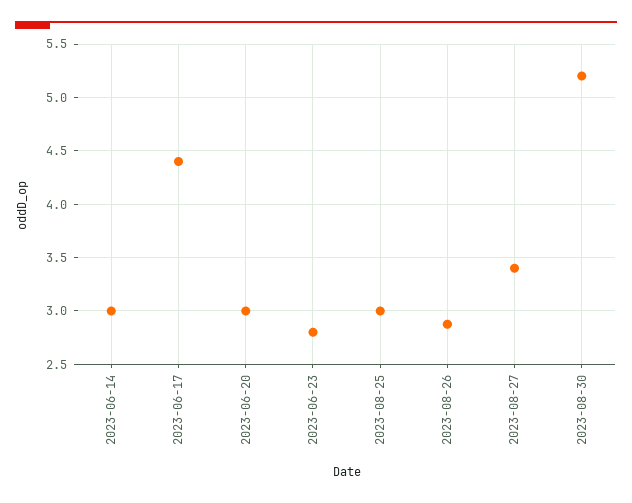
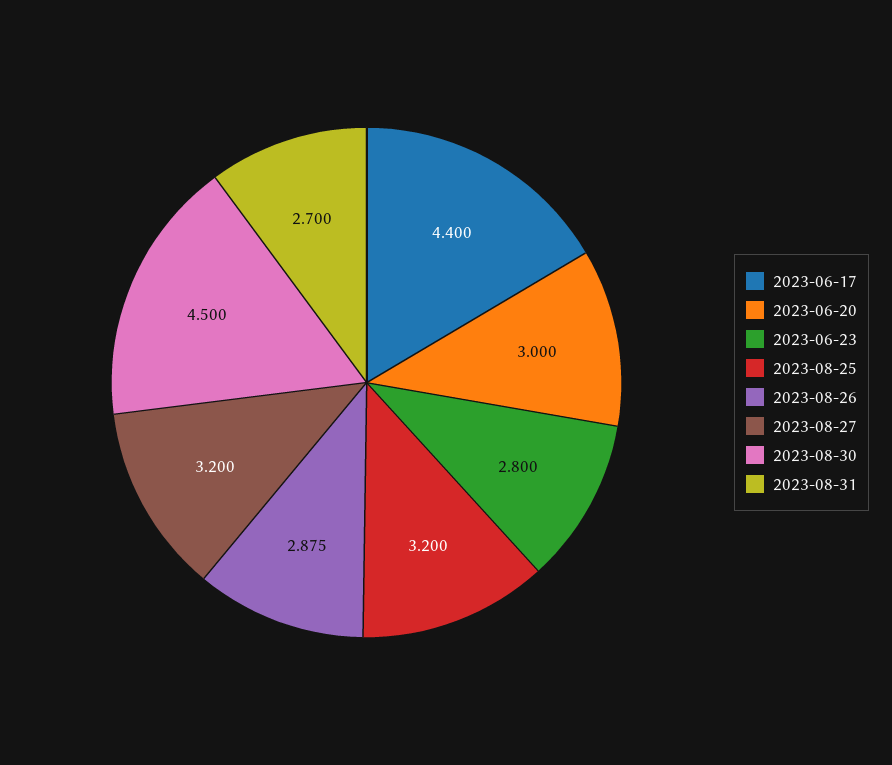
2023-06-14: 3 -> none
2023-08-25: 3 -> 3.2
2023-08-27: 3.4 -> 3.2
2023-08-30: 5.2 -> 4.5
2023-08-31: none -> 2.7

